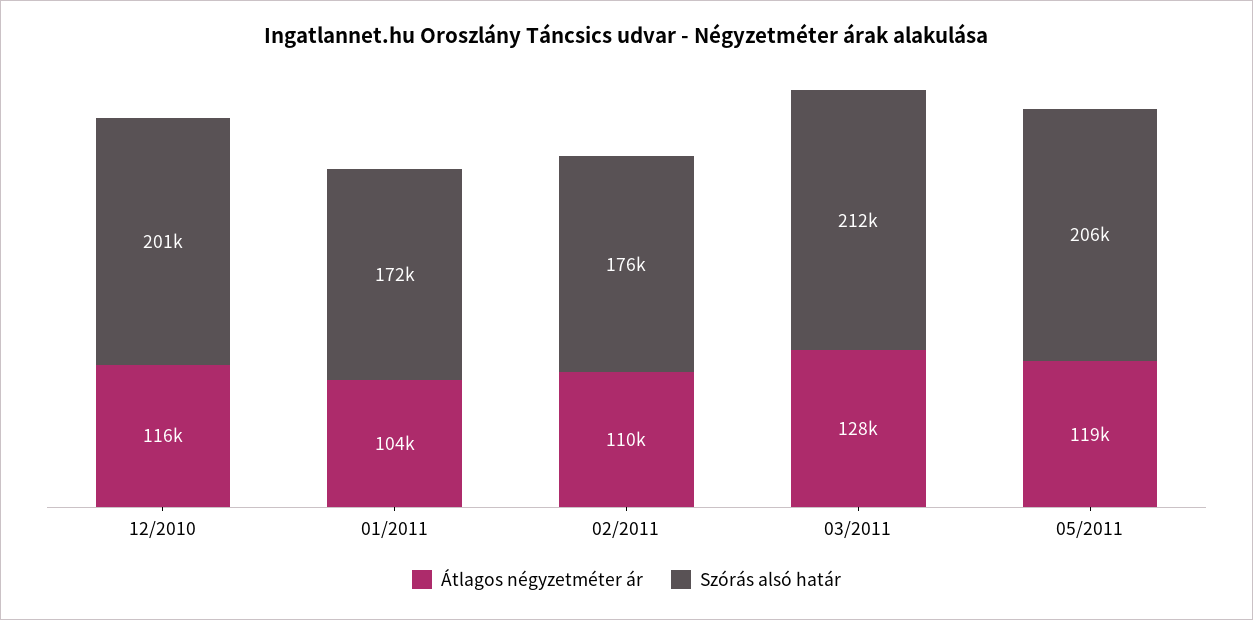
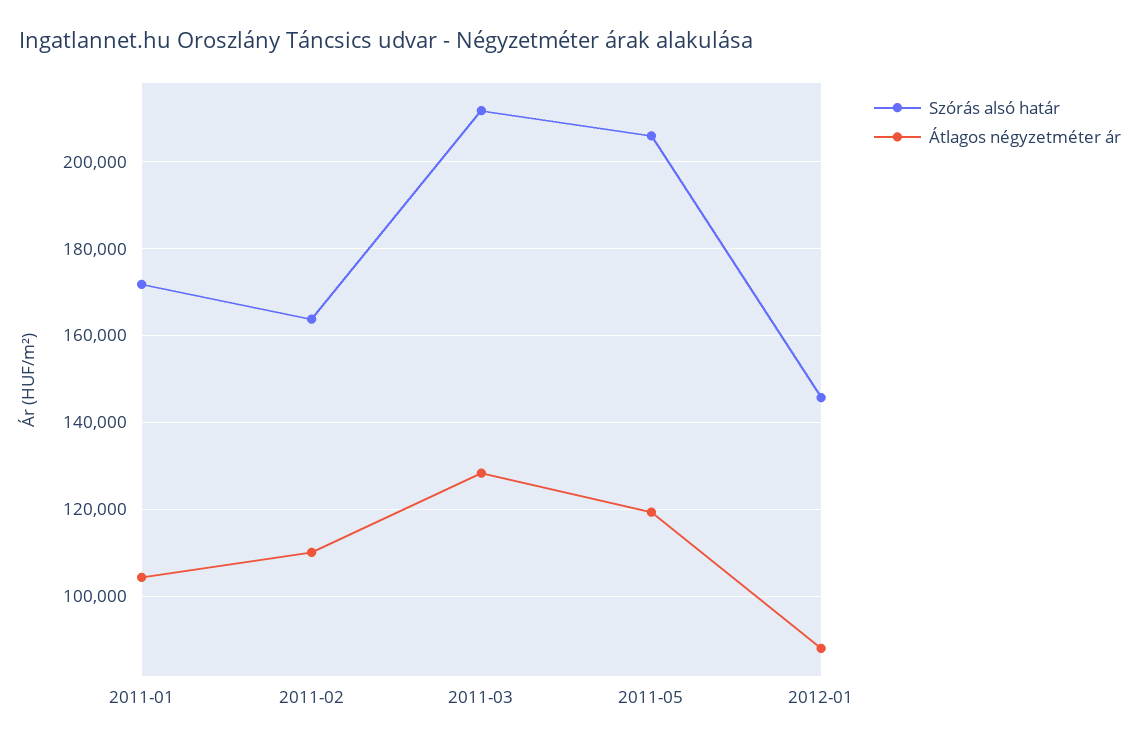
Átlagos négyzetméter ár, 12/2010: 116000 -> none
Szórás alsó határ, 12/2010: 201000 -> none
Szórás alsó határ, 02/2011: 176000 -> 164000
Szórás alsó határ, 2012-01: none -> 146000
Átlagos négyzetméter ár, 2012-01: none -> 88000

